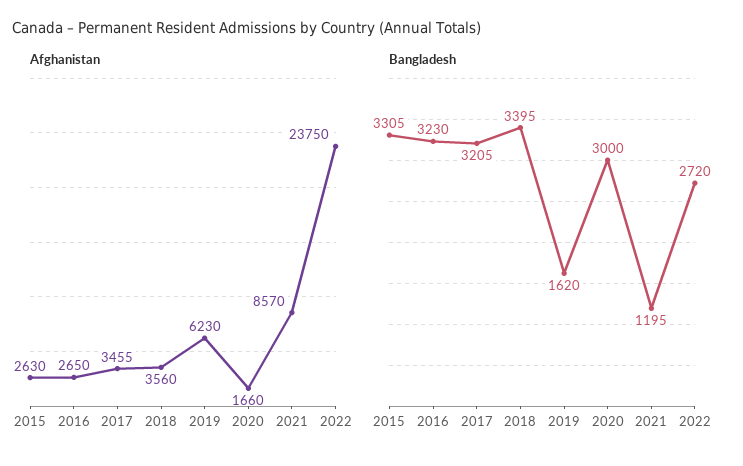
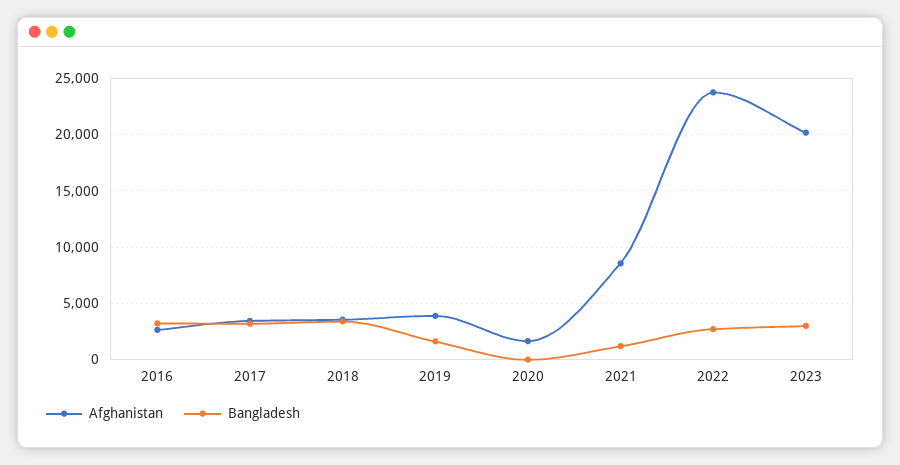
Afghanistan, 2015: 2630 -> none
Afghanistan, 2019: 6230 -> 4000
Bangladesh, 2015: 3305 -> none
Bangladesh, 2020: 3000 -> 0
Afghanistan, 2023: none -> 20000
Bangladesh, 2023: none -> 3000

